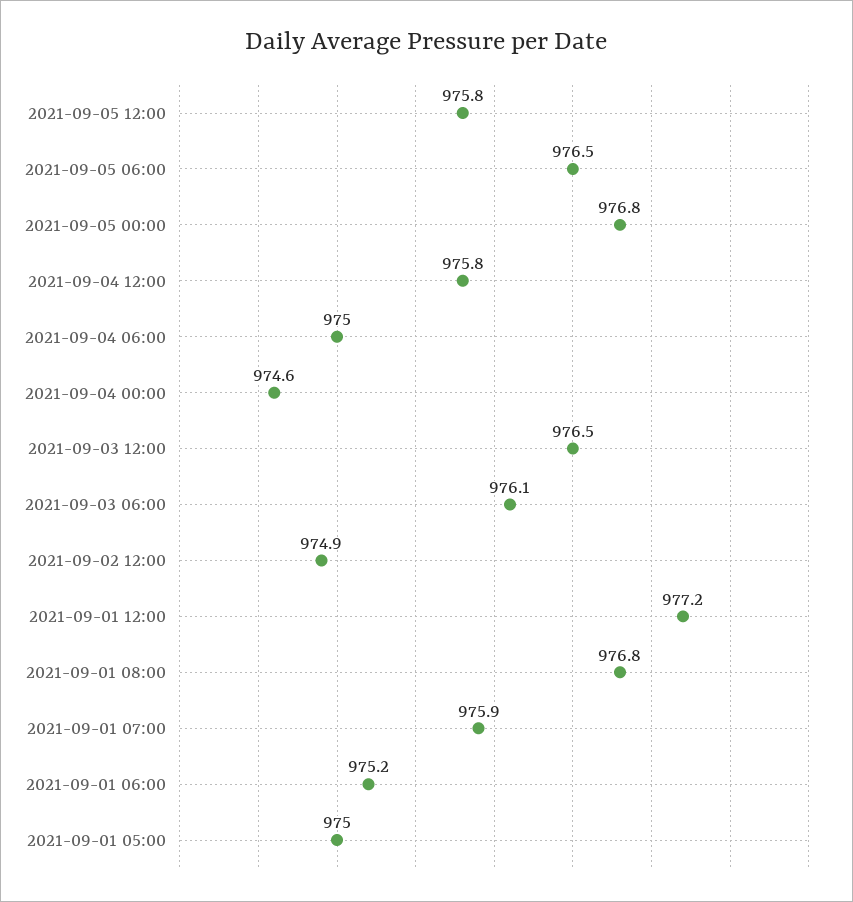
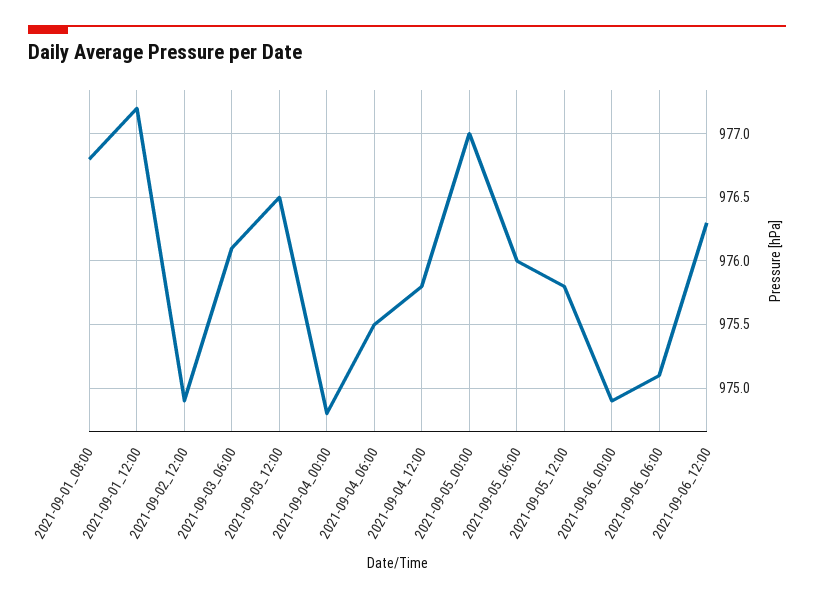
2021-09-05 06:00: 976.5 -> 976
2021-09-05 00:00: 976.8 -> 977
2021-09-04 06:00: 975 -> 975.5
2021-09-04 00:00: 974.6 -> 974.8
2021-09-01 07:00: 975.9 -> none
2021-09-01 06:00: 975.2 -> none
2021-09-01 05:00: 975 -> none
2021-09-06_00:00: none -> 974.9
2021-09-06_06:00: none -> 975.1
2021-09-06_12:00: none -> 976.3

